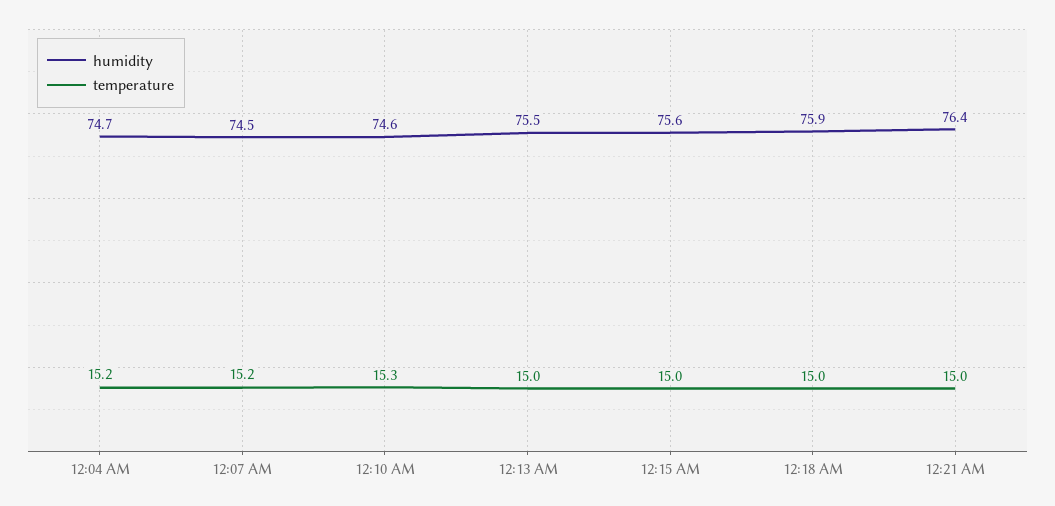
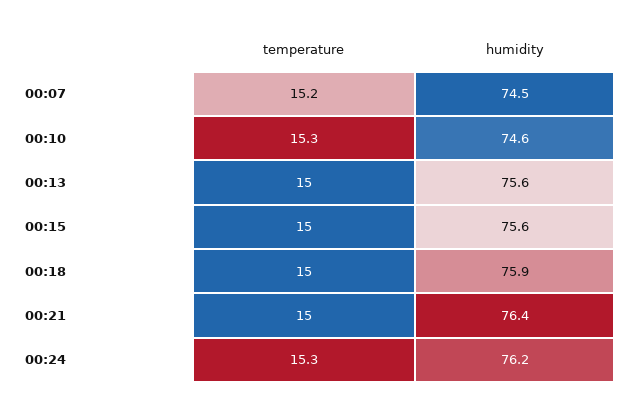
humidity, 12:04 AM: 74.7 -> none
temperature, 12:04 AM: 15.2 -> none
humidity, 12:13 AM: 75.5 -> 75.6
temperature, 00:24: none -> 15.3
humidity, 00:24: none -> 76.2

